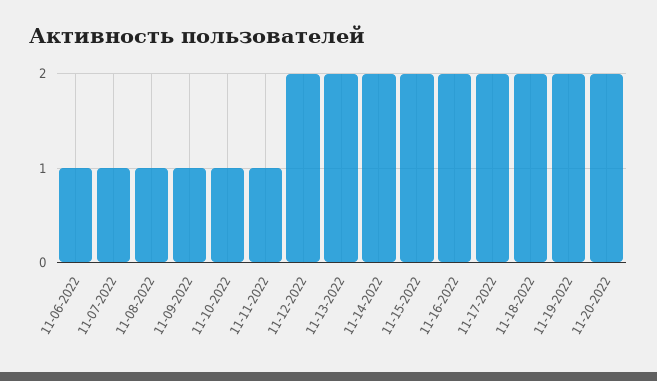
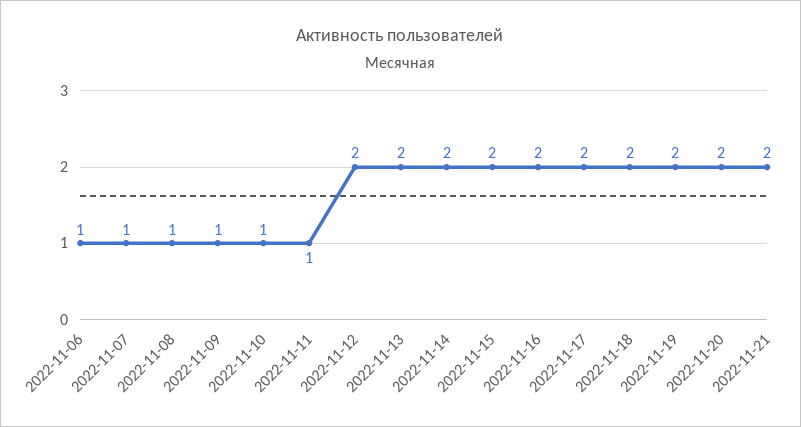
2022-11-21: none -> 2

